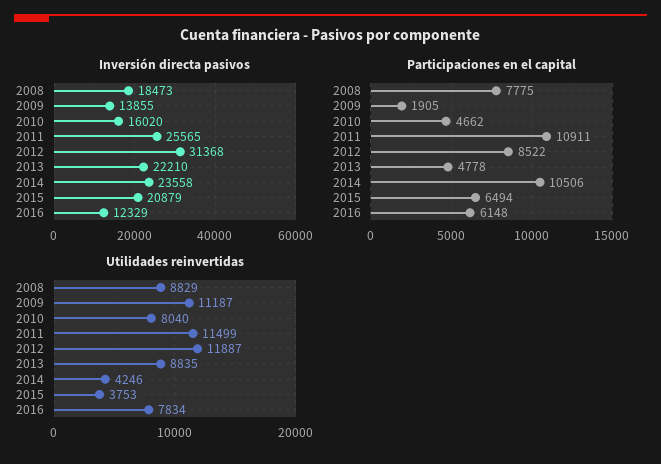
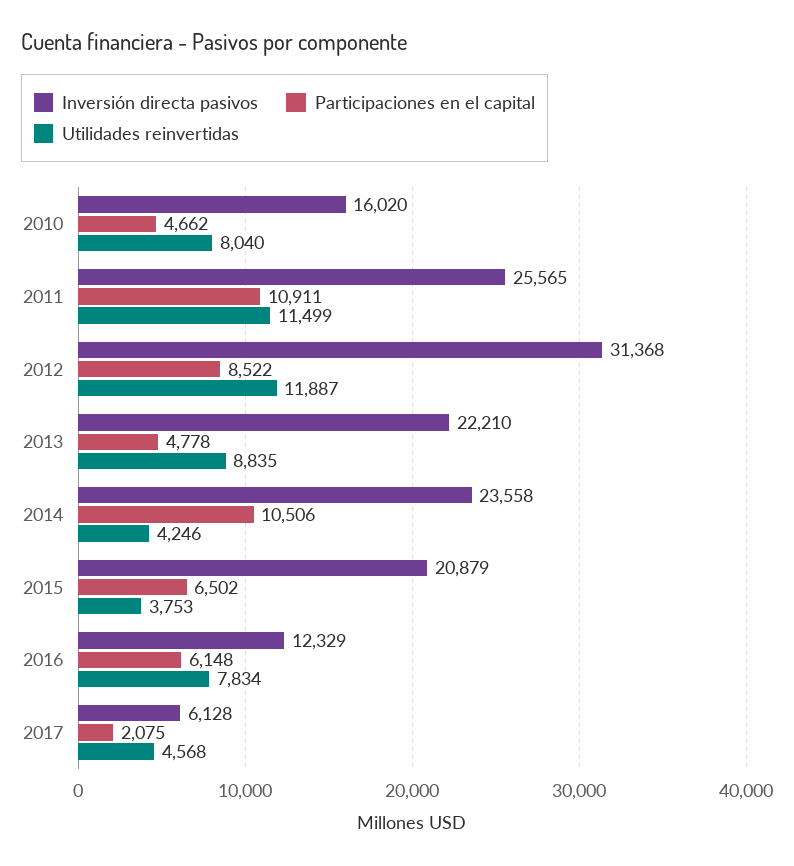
Inversión directa pasivos, 2008: 18473 -> none
Inversión directa pasivos, 2009: 13855 -> none
Participaciones en el capital, 2008: 7775 -> none
Participaciones en el capital, 2009: 1905 -> none
Participaciones en el capital, 2015: 6494 -> 6502
Utilidades reinvertidas, 2008: 8829 -> none
Utilidades reinvertidas, 2009: 11187 -> none
Inversión directa pasivos, 2017: none -> 6128
Participaciones en el capital, 2017: none -> 2075
Utilidades reinvertidas, 2017: none -> 4568

